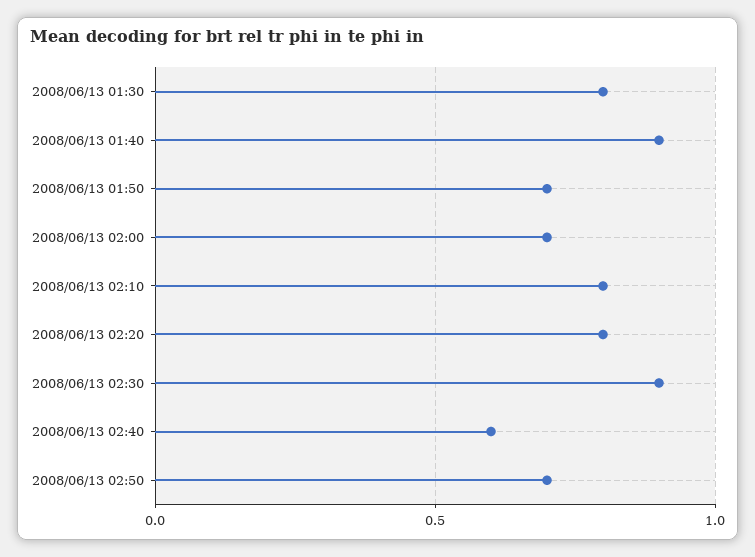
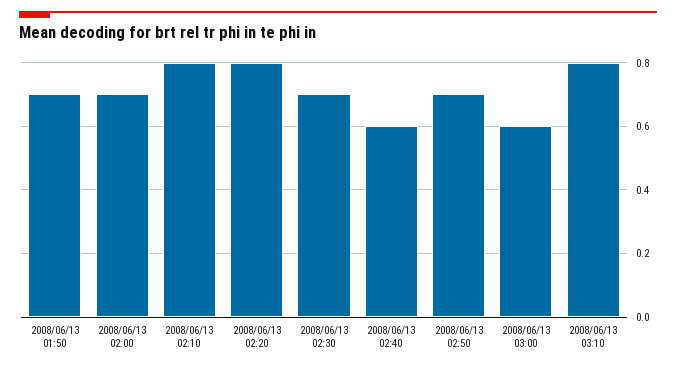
2008/06/13 01:30: 0.8 -> none
2008/06/13 01:40: 0.9 -> none
2008/06/13 02:30: 0.9 -> 0.7
2008/06/13 03:00: none -> 0.6
2008/06/13 03:10: none -> 0.8

